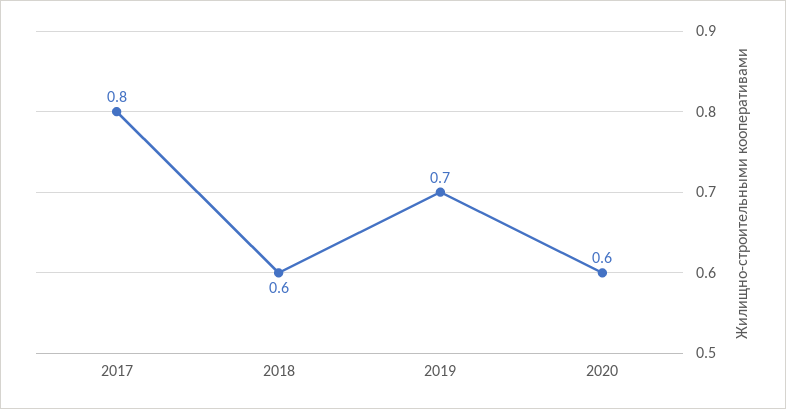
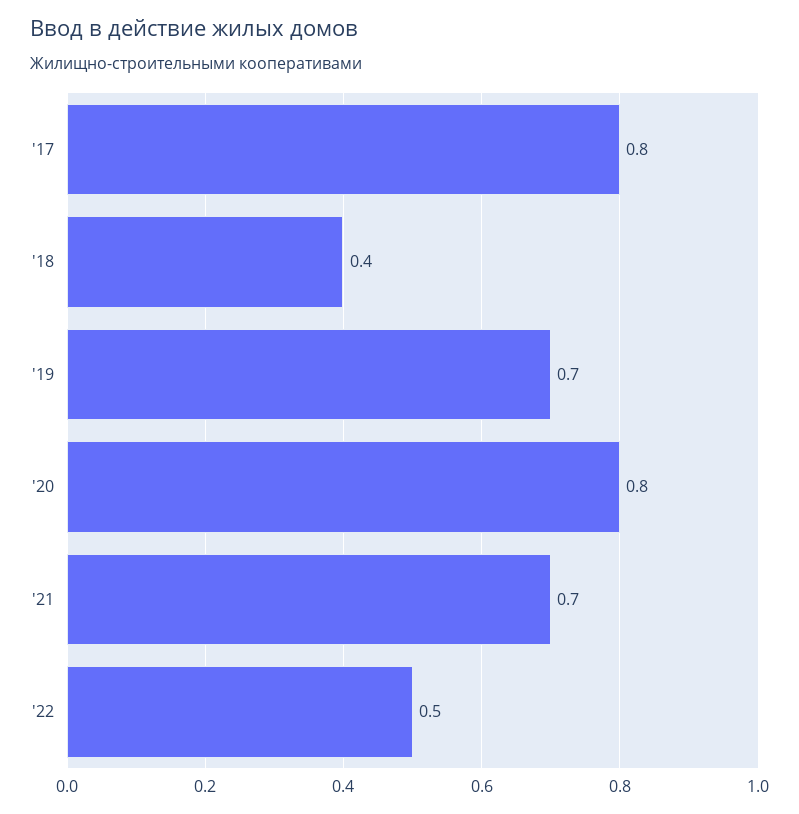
2018: 0.6 -> 0.4
2020: 0.6 -> 0.8
'21: none -> 0.7
'22: none -> 0.5

